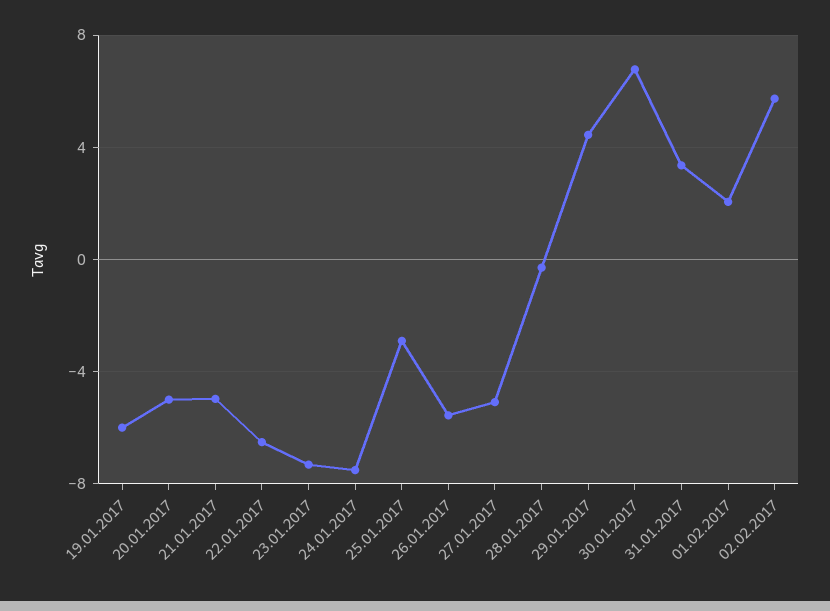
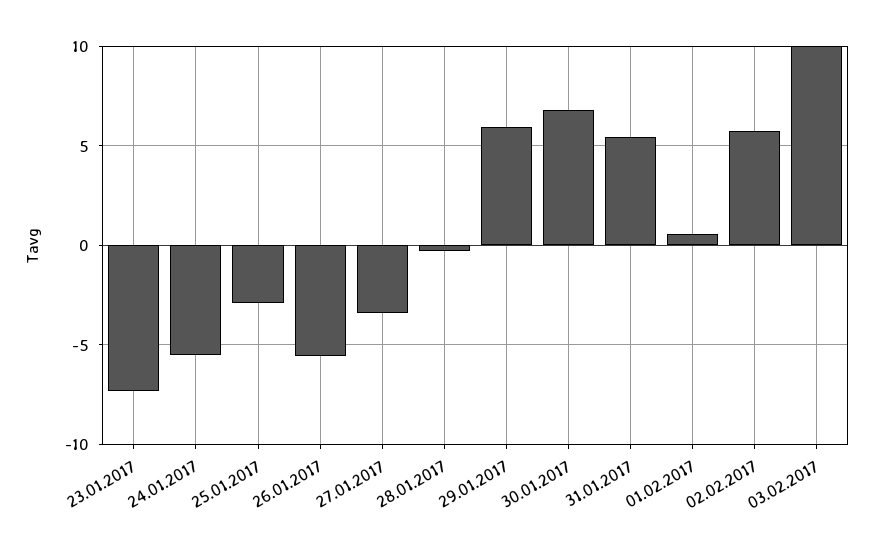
19.01.2017: -6 -> none
20.01.2017: -5 -> none
21.01.2017: -5 -> none
22.01.2017: -6.5 -> none
24.01.2017: -7.5 -> -5.5
27.01.2017: -5 -> -3.5
29.01.2017: 4.5 -> 6
31.01.2017: 3.5 -> 5.5
01.02.2017: 2 -> 0.5
03.02.2017: none -> 10

